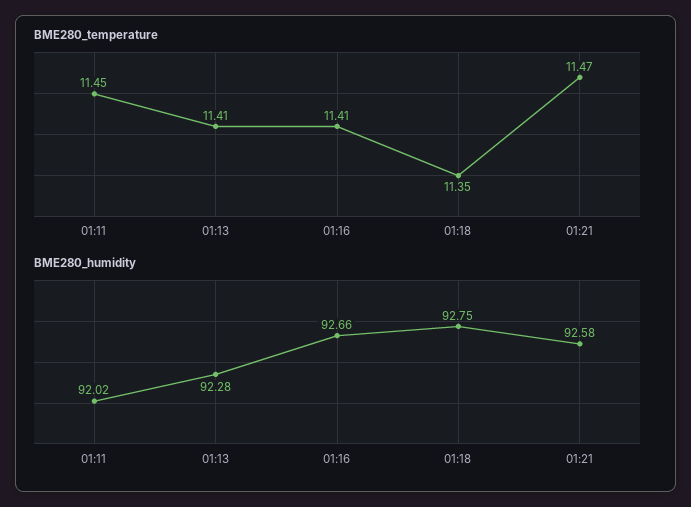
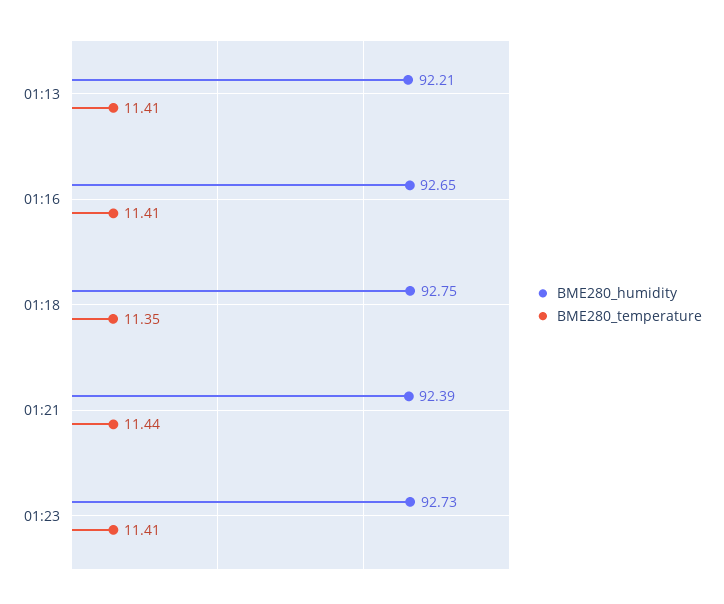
BME280_temperature, 01:11: 11.45 -> none
BME280_temperature, 01:21: 11.47 -> 11.44
BME280_humidity, 01:11: 92.02 -> none
BME280_humidity, 01:13: 92.28 -> 92.21
BME280_humidity, 01:16: 92.66 -> 92.65
BME280_humidity, 01:21: 92.58 -> 92.39
BME280_humidity, 01:23: none -> 92.73
BME280_temperature, 01:23: none -> 11.41

